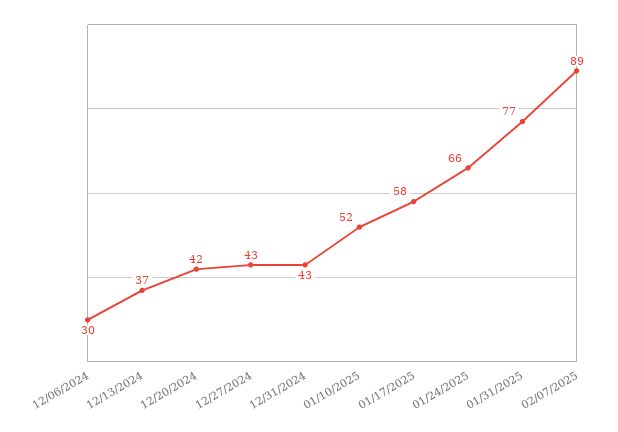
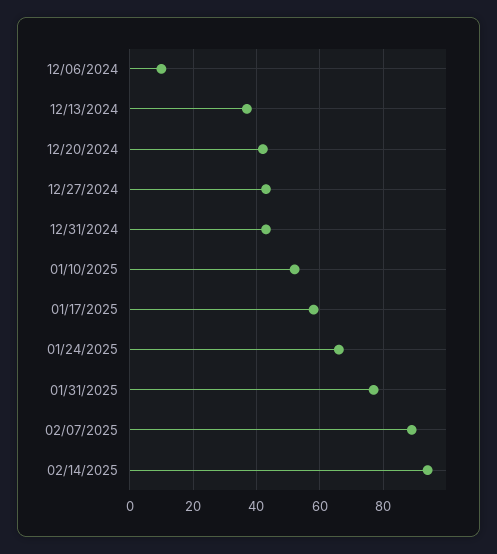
12/06/2024: 30 -> 10
02/14/2025: none -> 95

